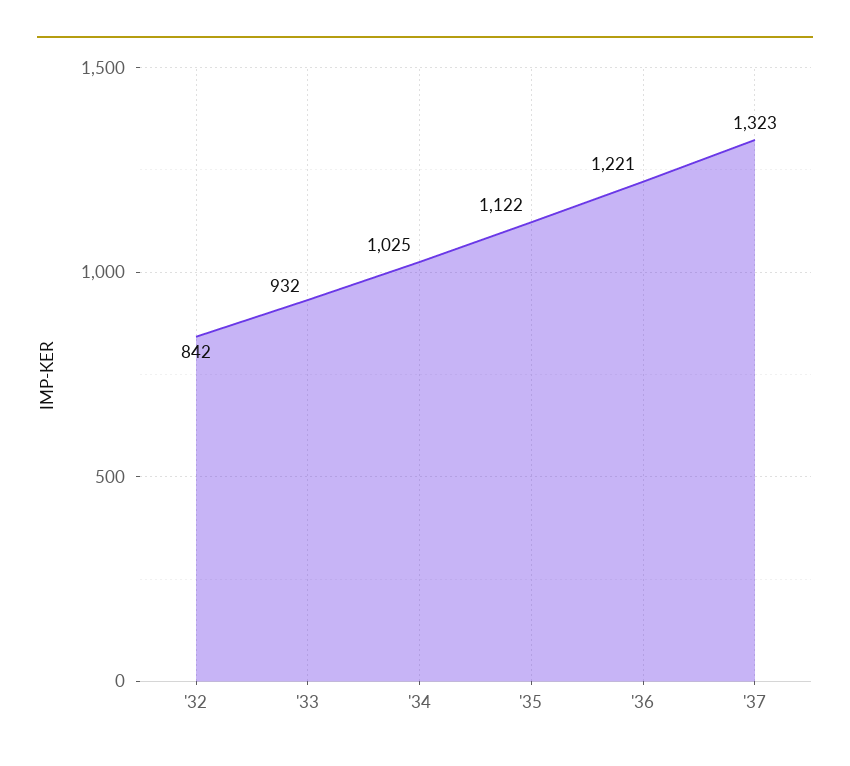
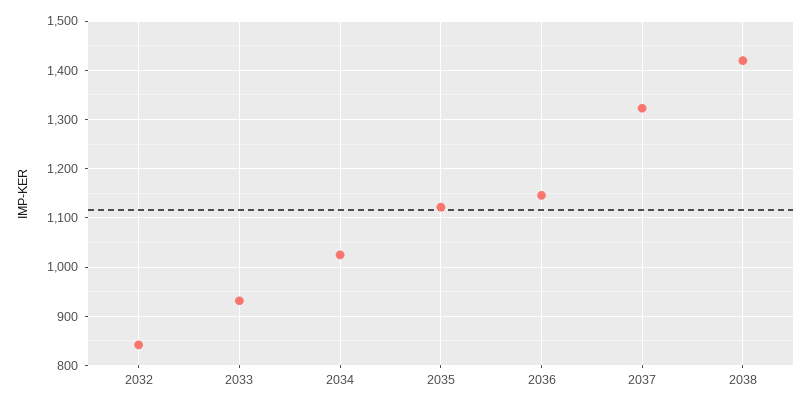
'36: 1221 -> 1140
2038: none -> 1420

